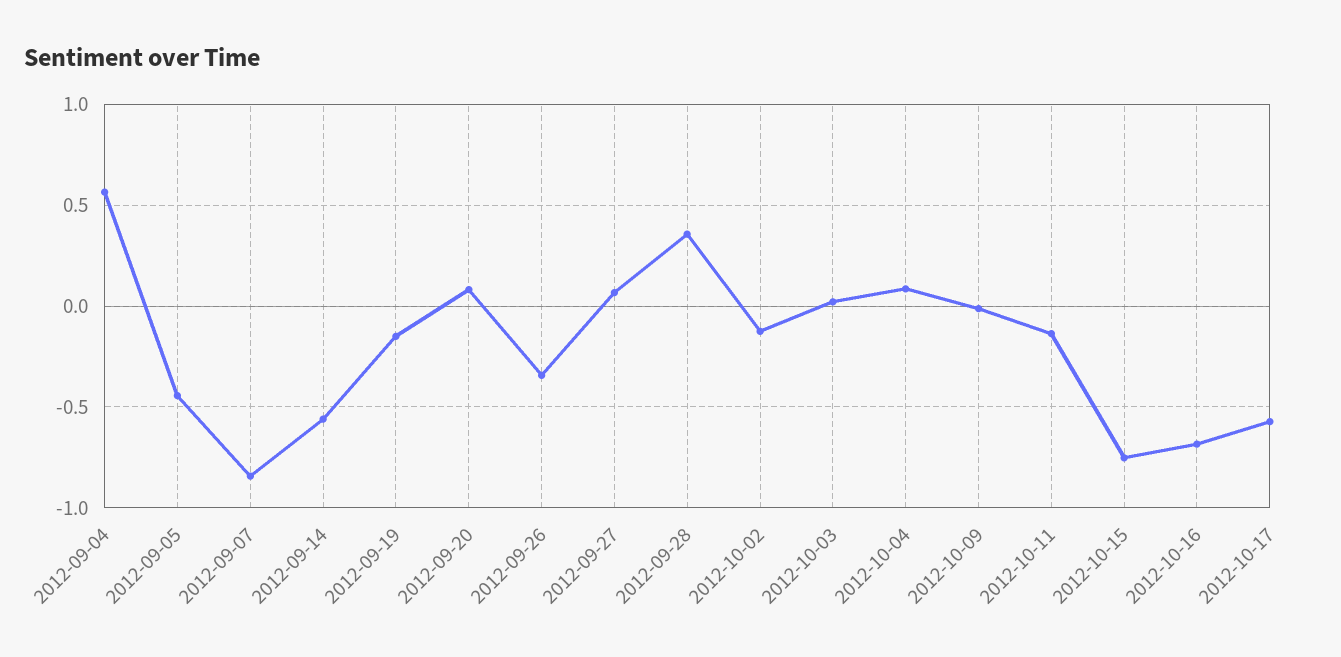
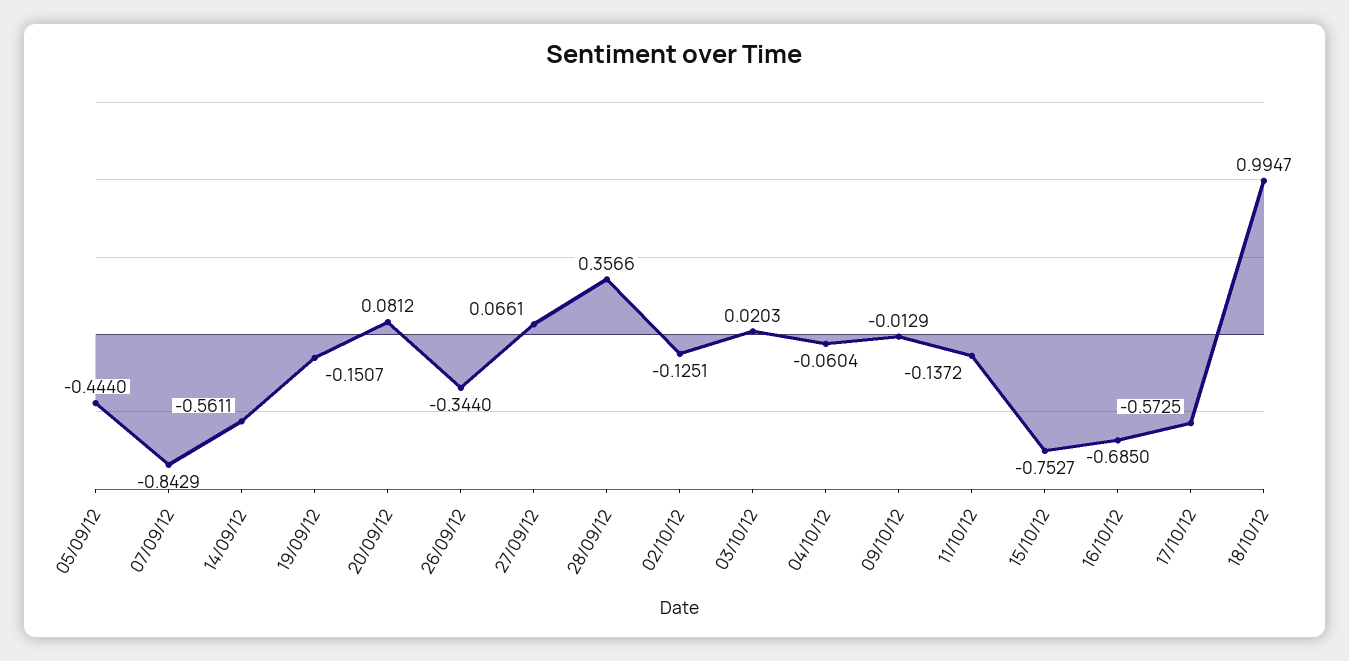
2012-09-04: 0.55 -> none
2012-10-04: 0.1 -> -0.0604
18/10/12: none -> 0.9947

